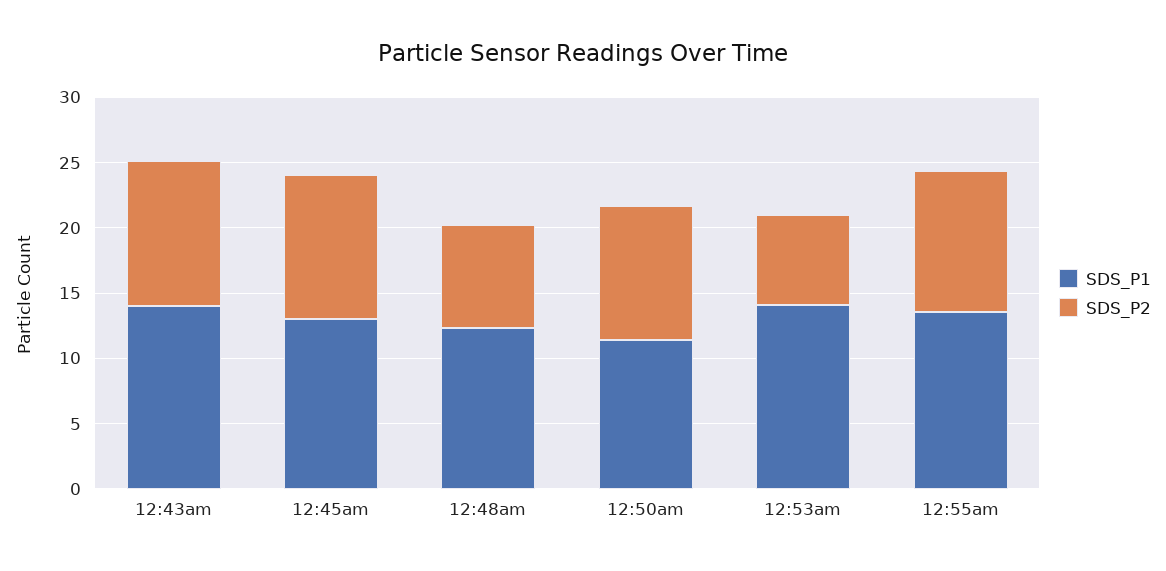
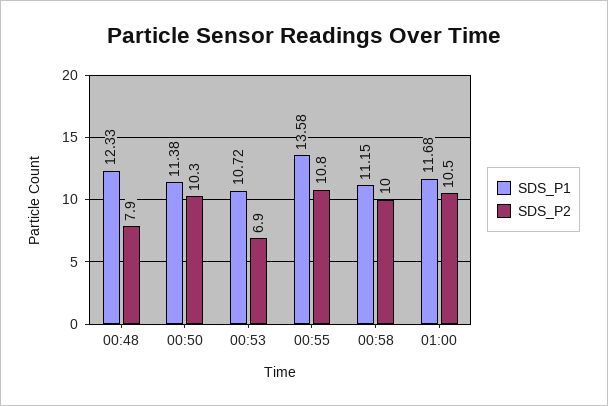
SDS_P1, 12:43am: 14 -> none
SDS_P2, 12:43am: 11 -> none
SDS_P1, 12:45am: 13 -> none
SDS_P2, 12:45am: 11 -> none
SDS_P1, 12:53am: 14 -> 10.72
SDS_P1, 00:58: none -> 11.15
SDS_P2, 00:58: none -> 10
SDS_P1, 01:00: none -> 11.68
SDS_P2, 01:00: none -> 10.5

